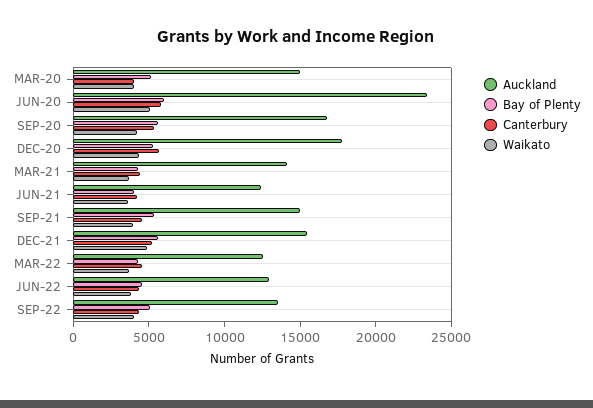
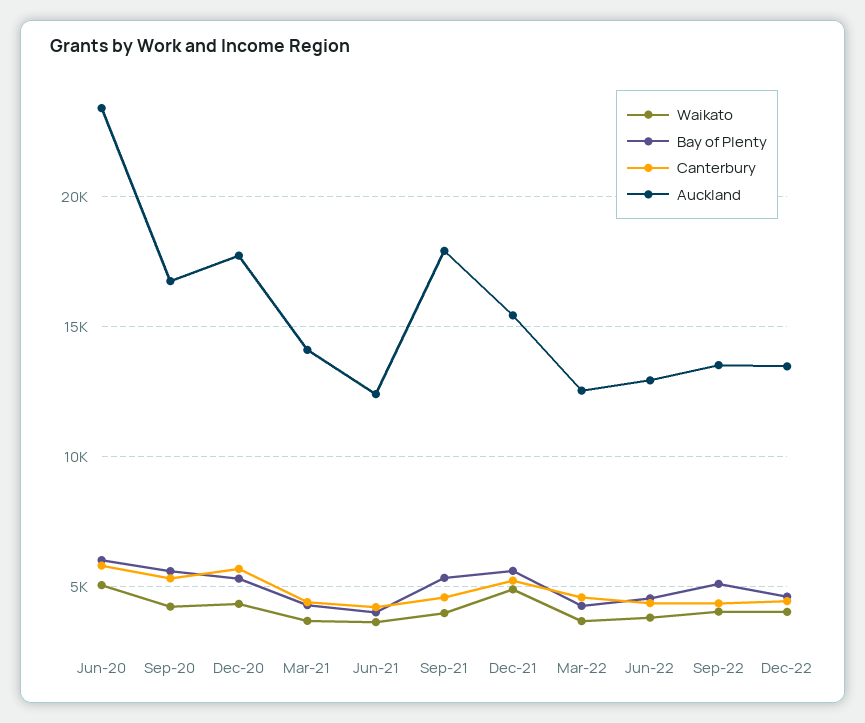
Auckland, MAR-20: 15000 -> none
Bay of Plenty, MAR-20: 5000 -> none
Canterbury, MAR-20: 4000 -> none
Waikato, MAR-20: 4000 -> none
Auckland, SEP-21: 15000 -> 18000
Waikato, Dec-22: none -> 4000
Bay of Plenty, Dec-22: none -> 4500
Canterbury, Dec-22: none -> 4500
Auckland, Dec-22: none -> 13500

